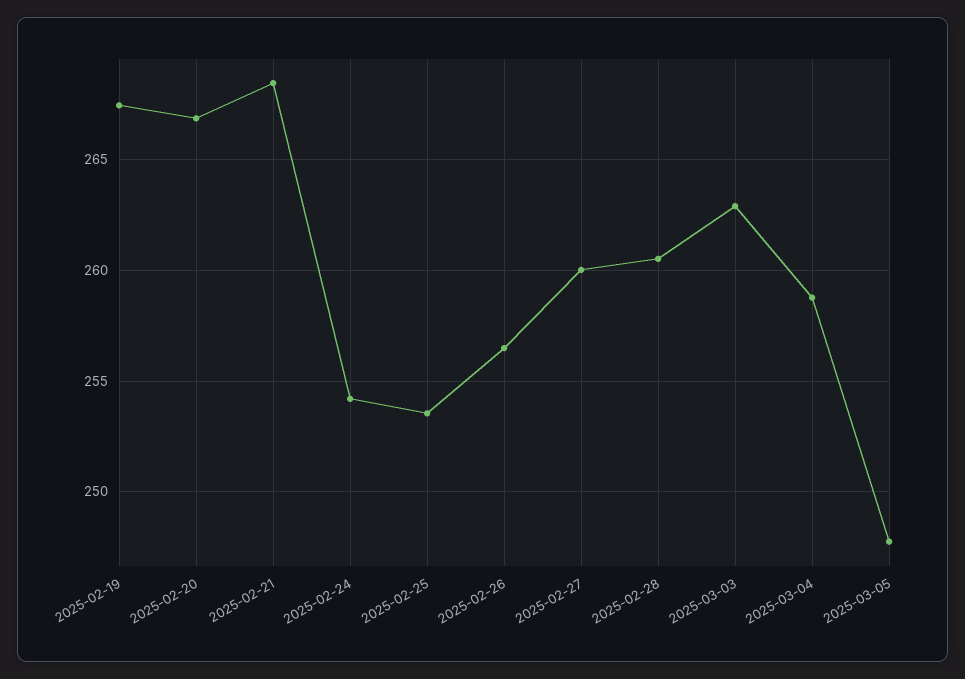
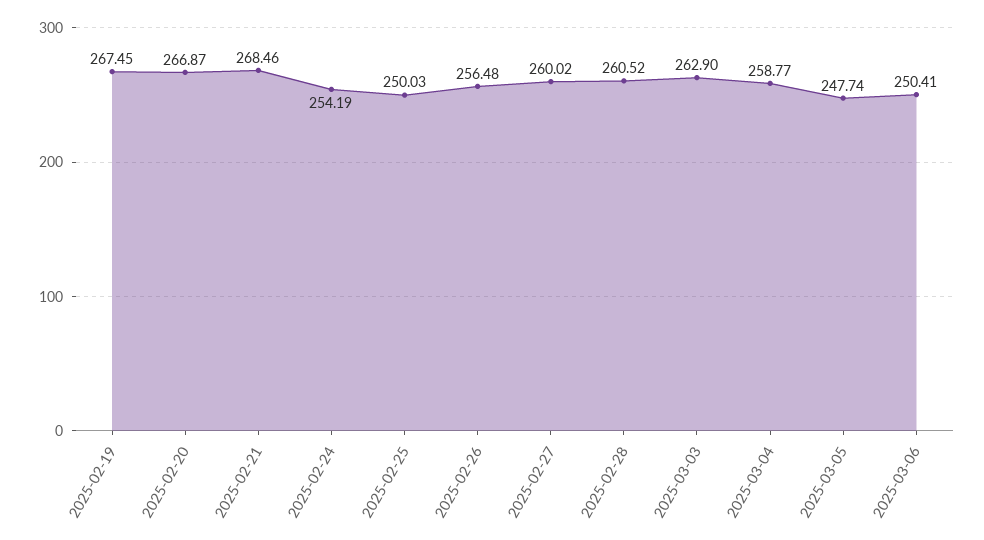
2025-02-25: 253.5 -> 250.03
2025-03-06: none -> 250.41

